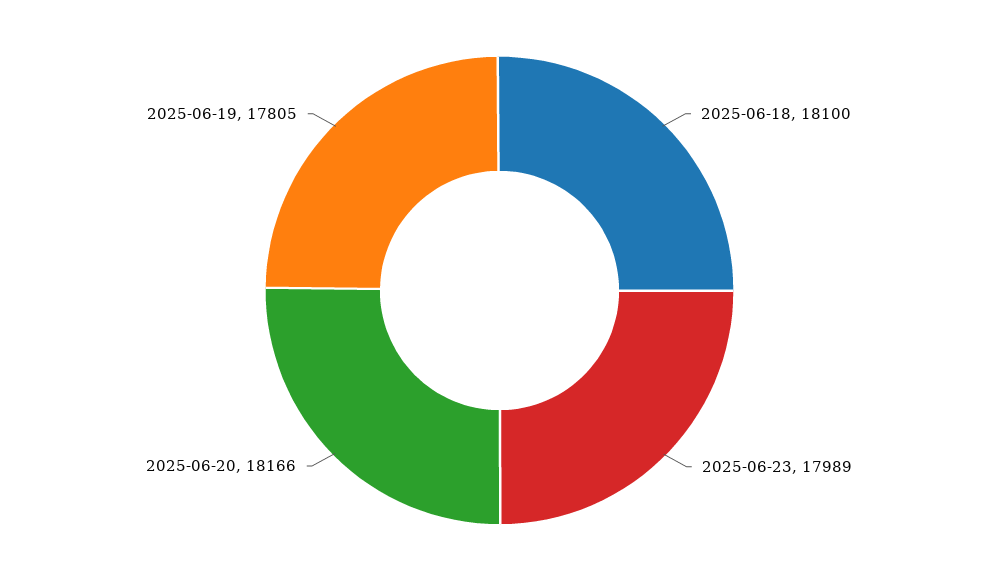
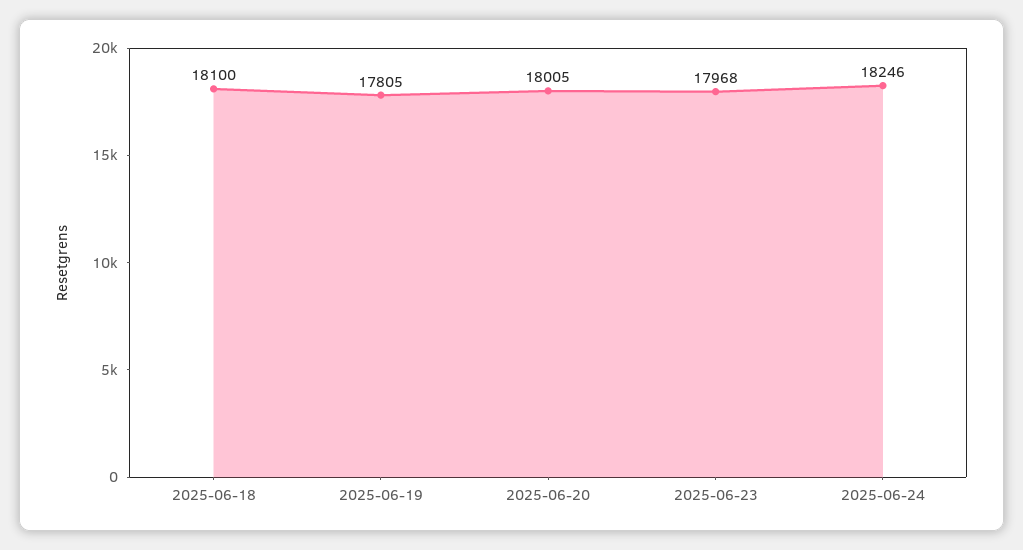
2025-06-23: 17989 -> 17968
2025-06-20: 18166 -> 18005
2025-06-24: none -> 18246

